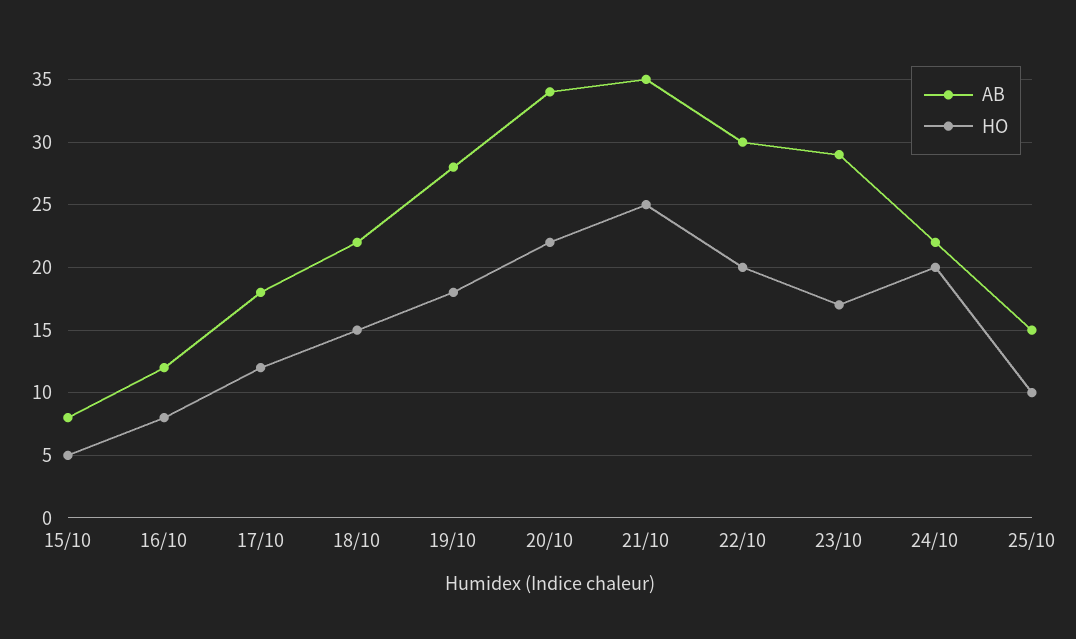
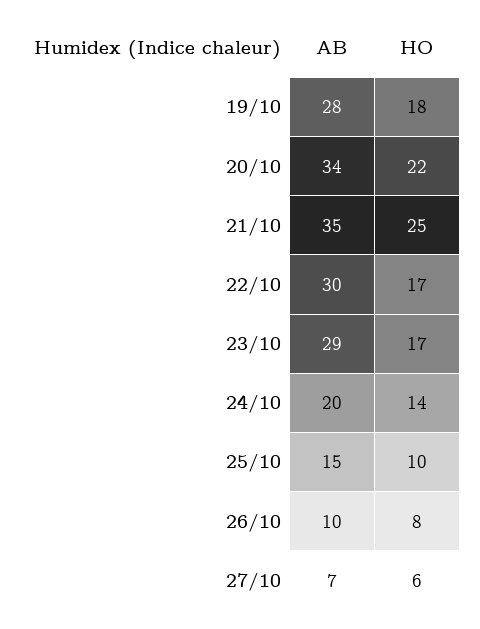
AB, 15/10: 8 -> none
HO, 15/10: 5 -> none
AB, 16/10: 12 -> none
HO, 16/10: 8 -> none
AB, 17/10: 18 -> none
HO, 17/10: 12 -> none
AB, 18/10: 22 -> none
HO, 18/10: 15 -> none
HO, 22/10: 20 -> 17
AB, 24/10: 22 -> 20
HO, 24/10: 20 -> 14
AB, 26/10: none -> 10
HO, 26/10: none -> 8
AB, 27/10: none -> 7
HO, 27/10: none -> 6

